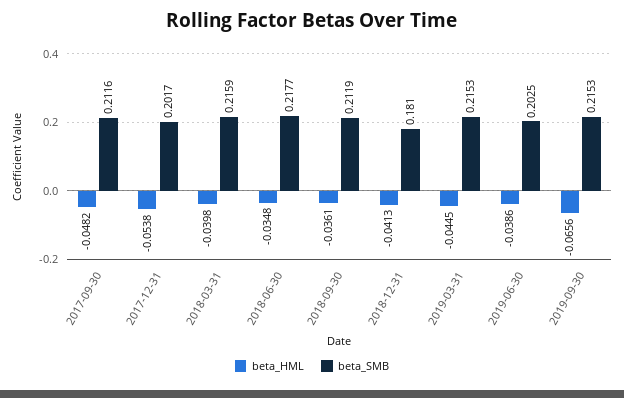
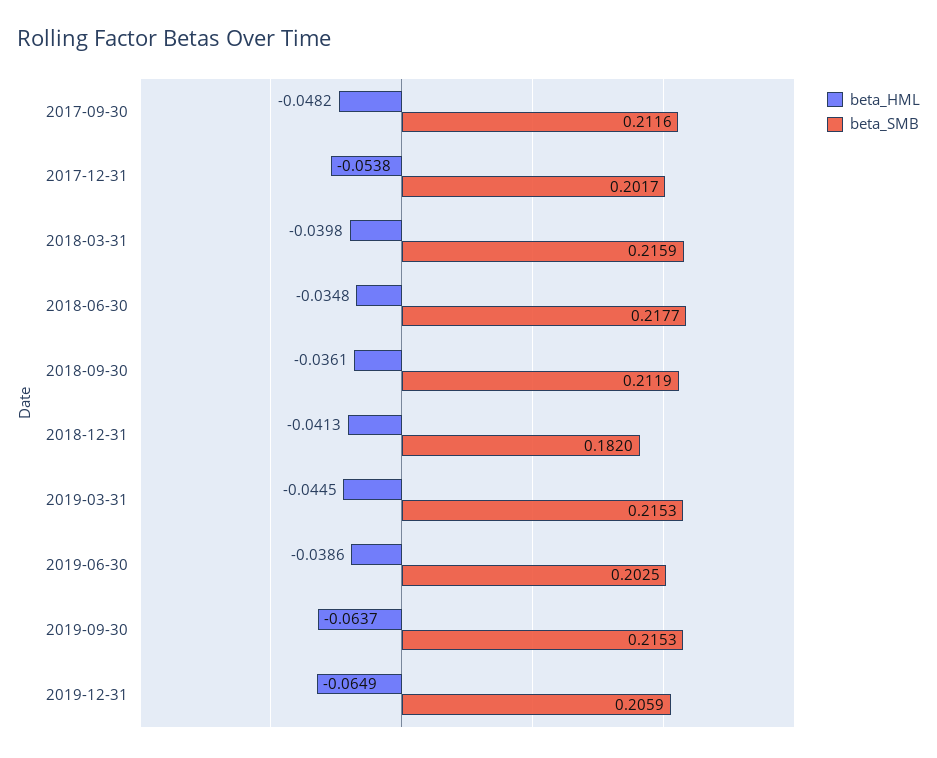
beta_SMB, 2018-12-31: 0.181 -> 0.182
beta_HML, 2019-09-30: -0.0656 -> -0.0637
beta_HML, 2019-12-31: none -> -0.0649
beta_SMB, 2019-12-31: none -> 0.2059

